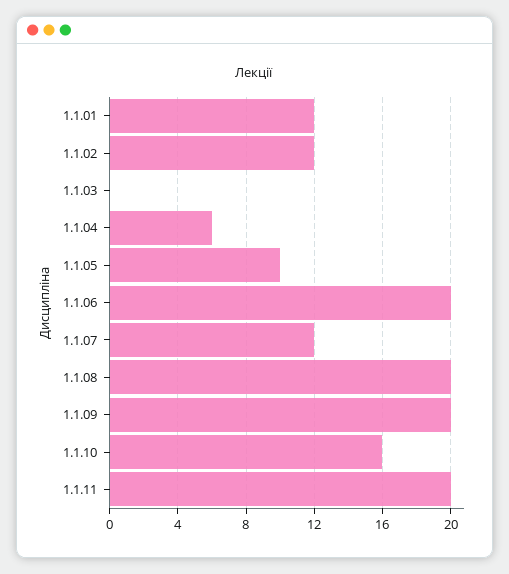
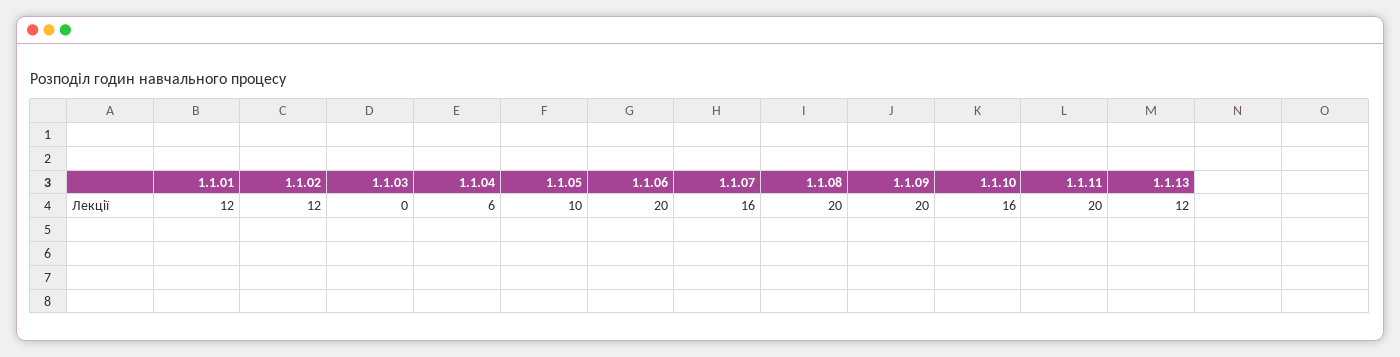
1.1.07: 12 -> 16
1.1.13: none -> 12

